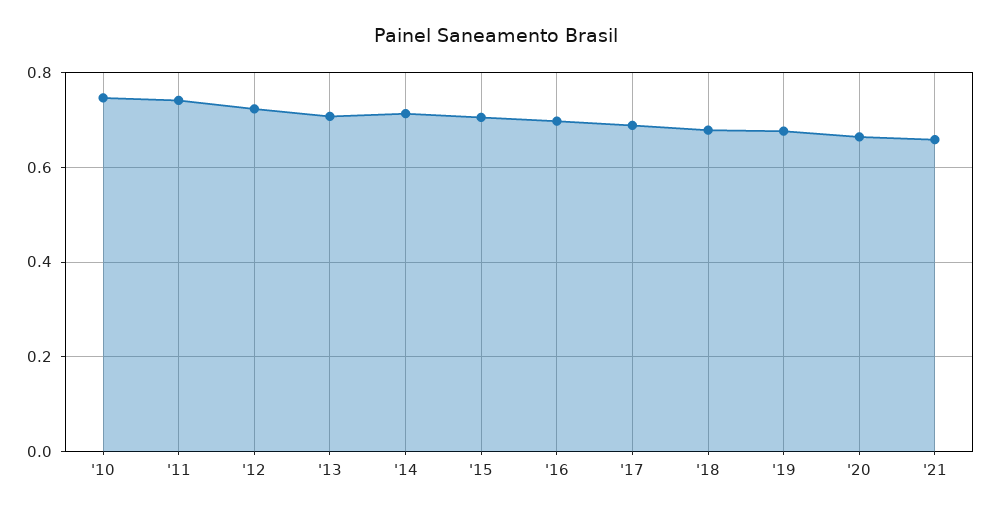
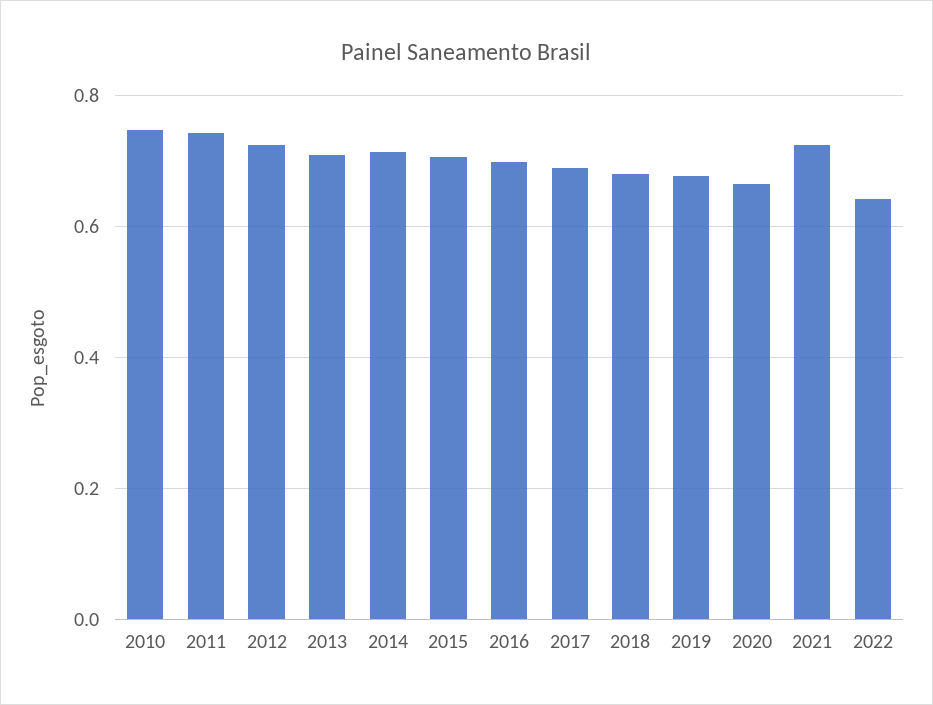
'21: 0.66 -> 0.72
2022: none -> 0.64

